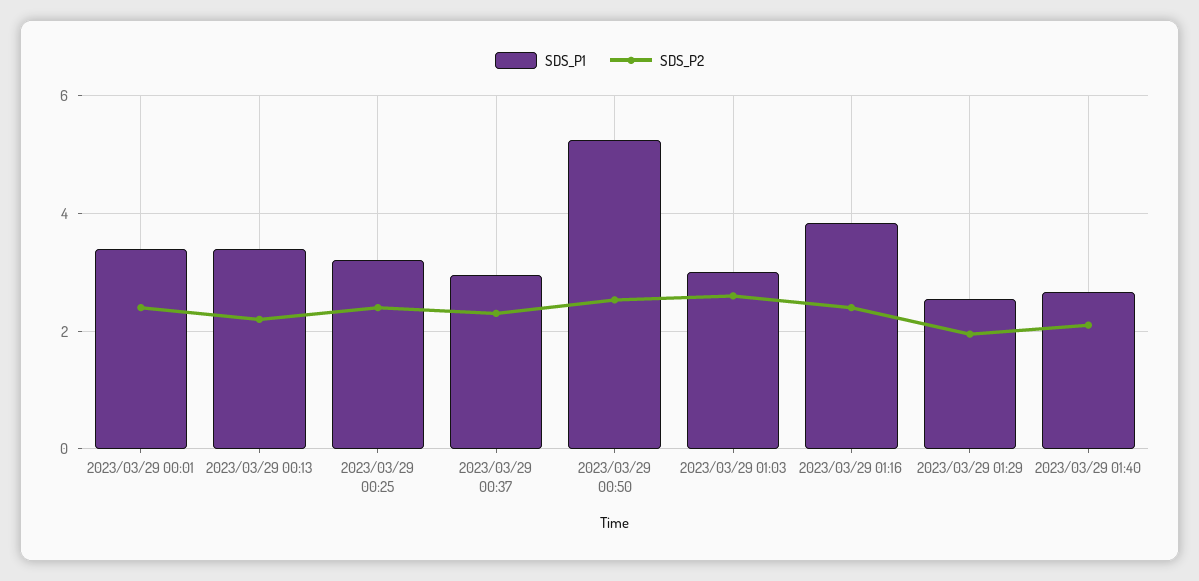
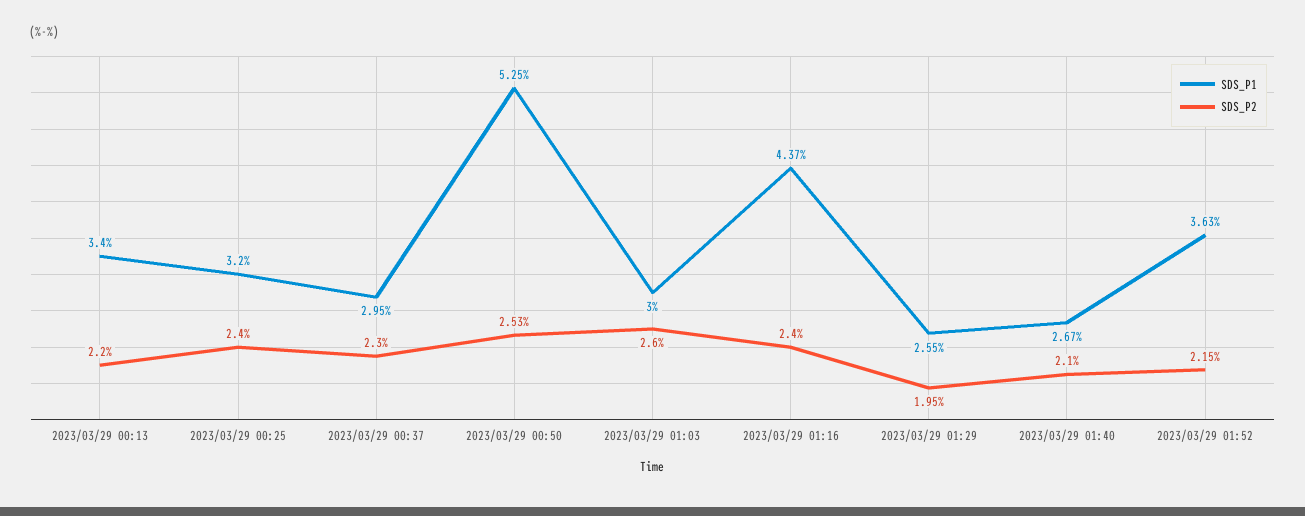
SDS_P1, 2023/03/29 00:01: 3.4 -> none
SDS_P2, 2023/03/29 00:01: 2.4 -> none
SDS_P1, 2023/03/29 01:16: 3.8 -> 4.37
SDS_P1, 2023/03/29 01:52: none -> 3.63
SDS_P2, 2023/03/29 01:52: none -> 2.15

